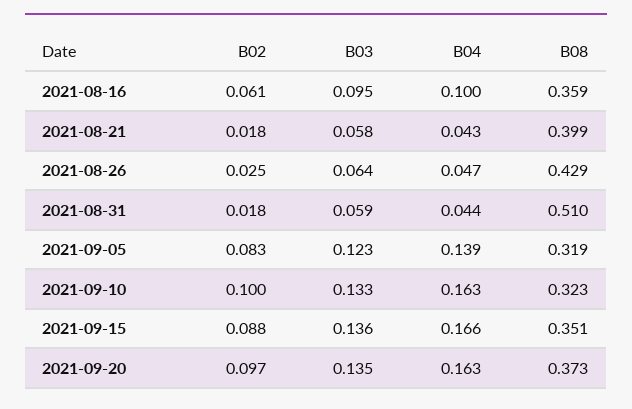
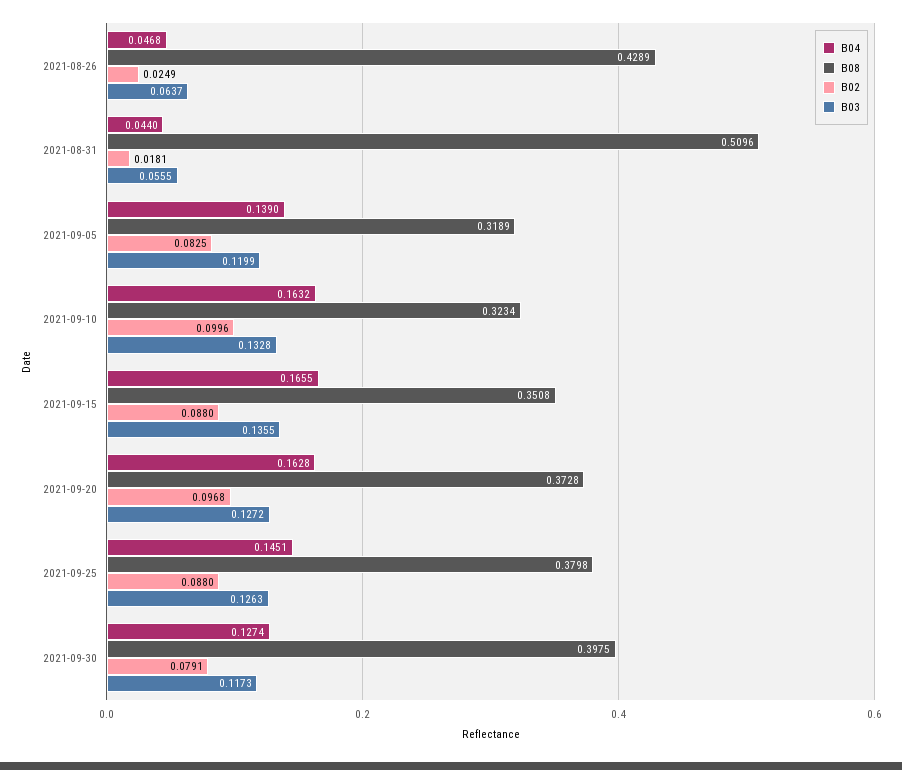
B02, 2021-08-16: 0.061 -> none
B03, 2021-08-16: 0.095 -> none
B04, 2021-08-16: 0.1 -> none
B08, 2021-08-16: 0.359 -> none
B02, 2021-08-21: 0.018 -> none
B03, 2021-08-21: 0.058 -> none
B04, 2021-08-21: 0.043 -> none
B08, 2021-08-21: 0.399 -> none
B03, 2021-08-31: 0.059 -> 0.0555
B03, 2021-09-05: 0.123 -> 0.1199
B03, 2021-09-20: 0.135 -> 0.1272
B04, 2021-09-25: none -> 0.1451
B08, 2021-09-25: none -> 0.3798
B02, 2021-09-25: none -> 0.088
B03, 2021-09-25: none -> 0.1263
B04, 2021-09-30: none -> 0.1274
B08, 2021-09-30: none -> 0.3975
B02, 2021-09-30: none -> 0.0791
B03, 2021-09-30: none -> 0.1173

